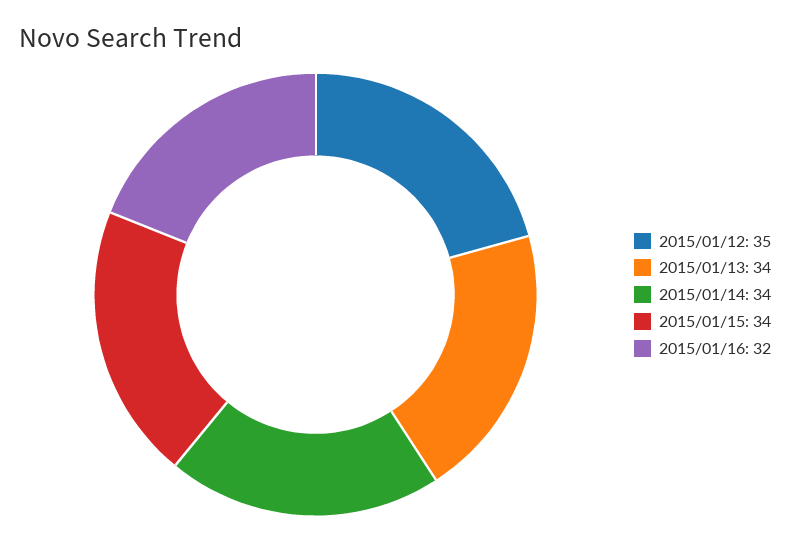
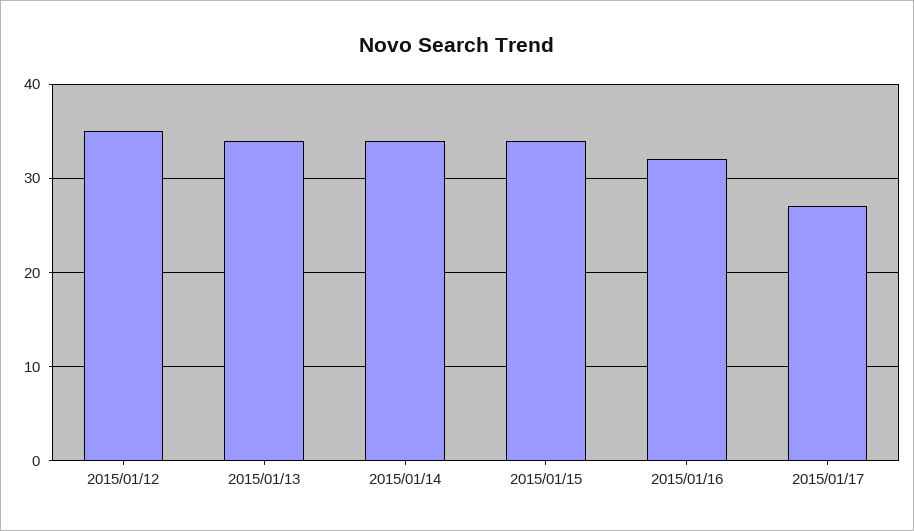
2015/01/17: none -> 27

